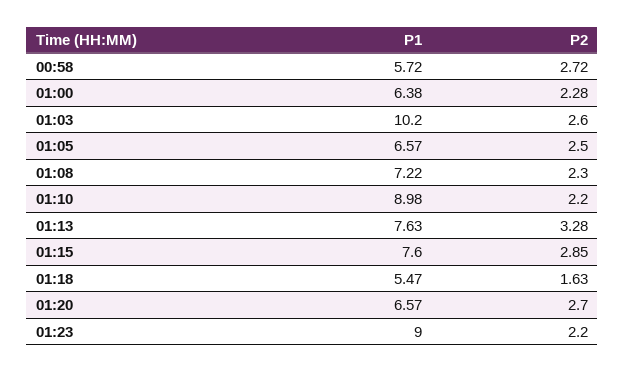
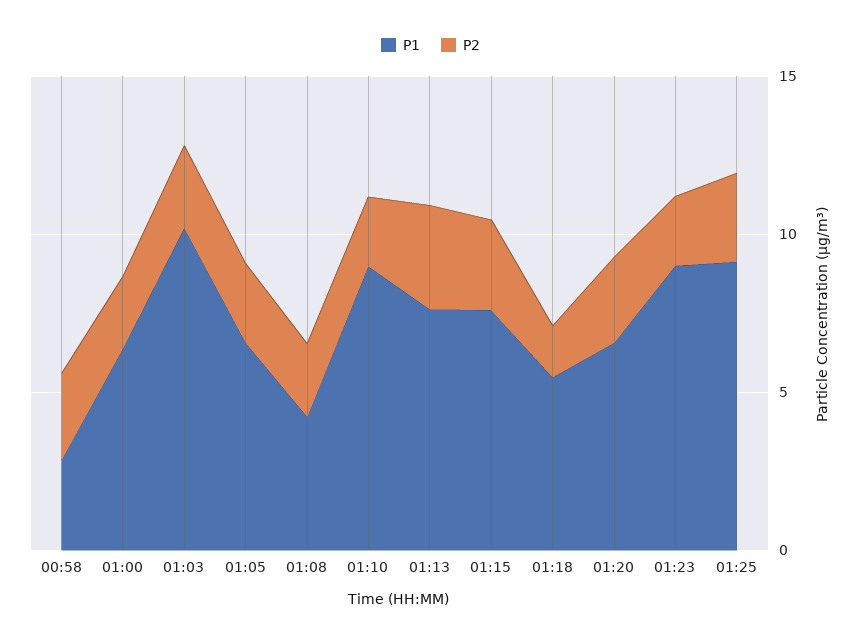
P1, 00:58: 5.72 -> 3
P1, 01:08: 7.22 -> 4
P1, 01:25: none -> 9
P2, 01:25: none -> 3

